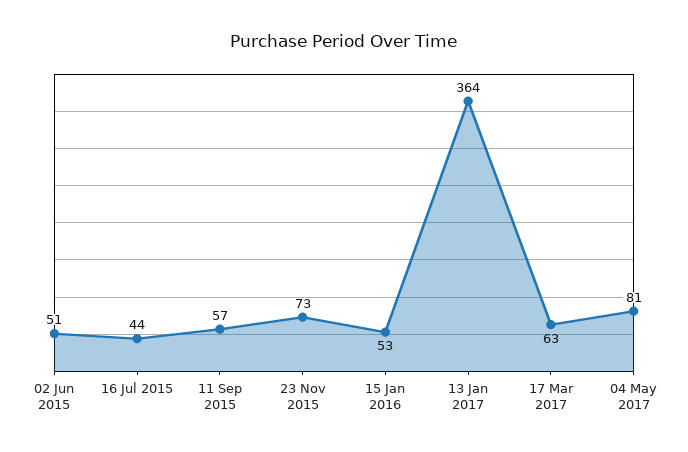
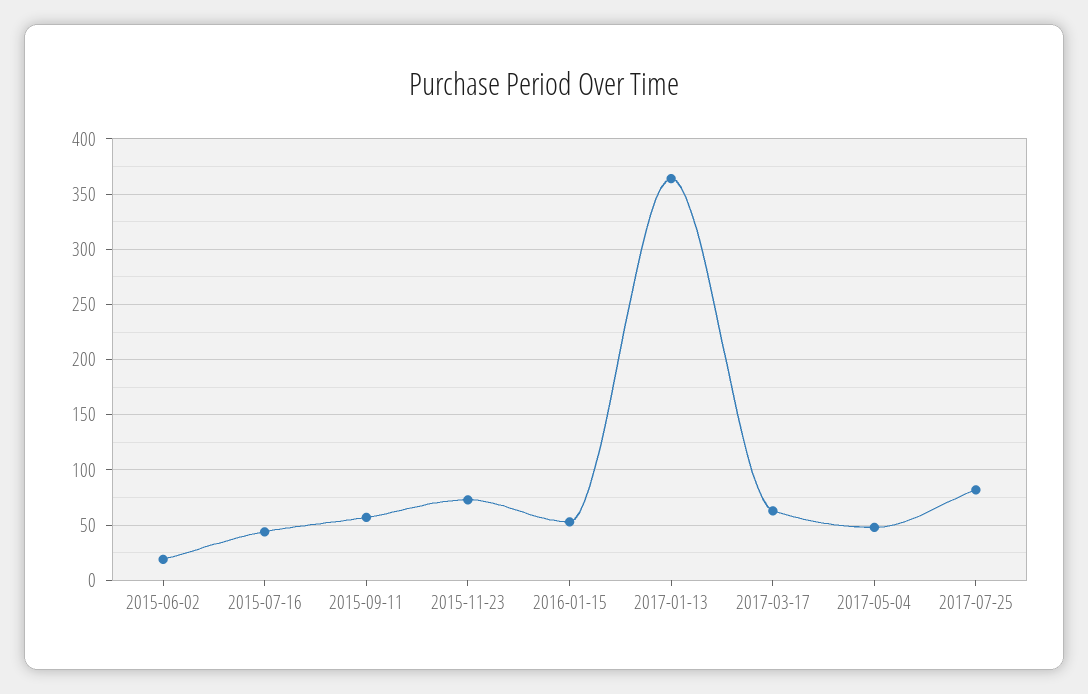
02 Jun 2015: 51 -> 20
04 May 2017: 81 -> 50
2017-07-25: none -> 80

